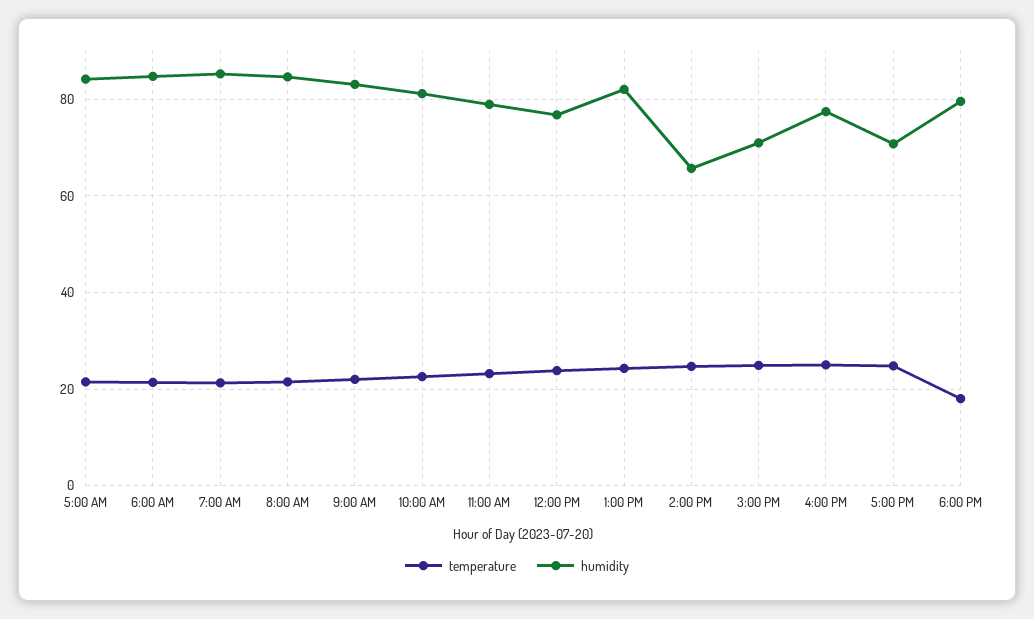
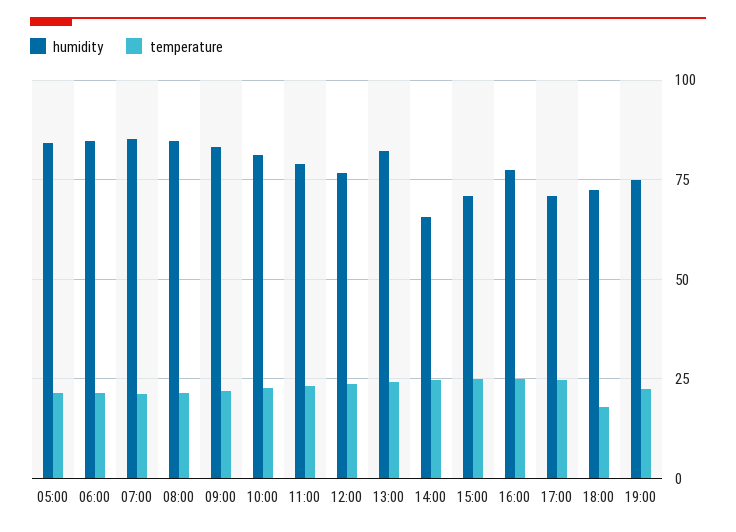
humidity, 6:00 PM: 80 -> 72.5
humidity, 19:00: none -> 75
temperature, 19:00: none -> 22.5

